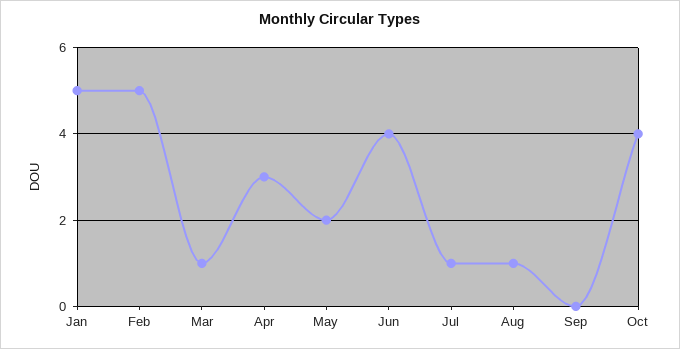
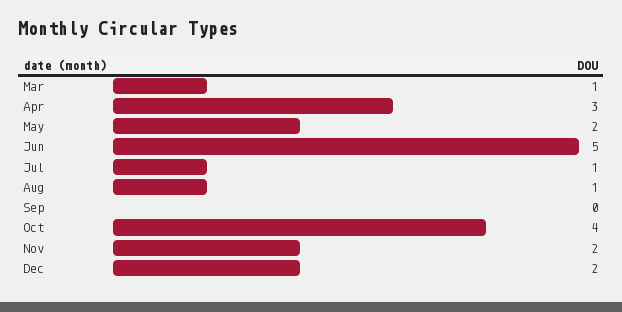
Jan: 5 -> none
Feb: 5 -> none
Jun: 4 -> 5
Nov: none -> 2
Dec: none -> 2

